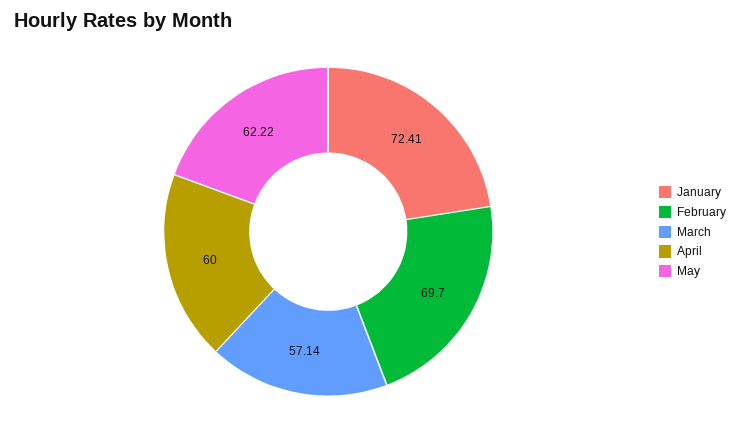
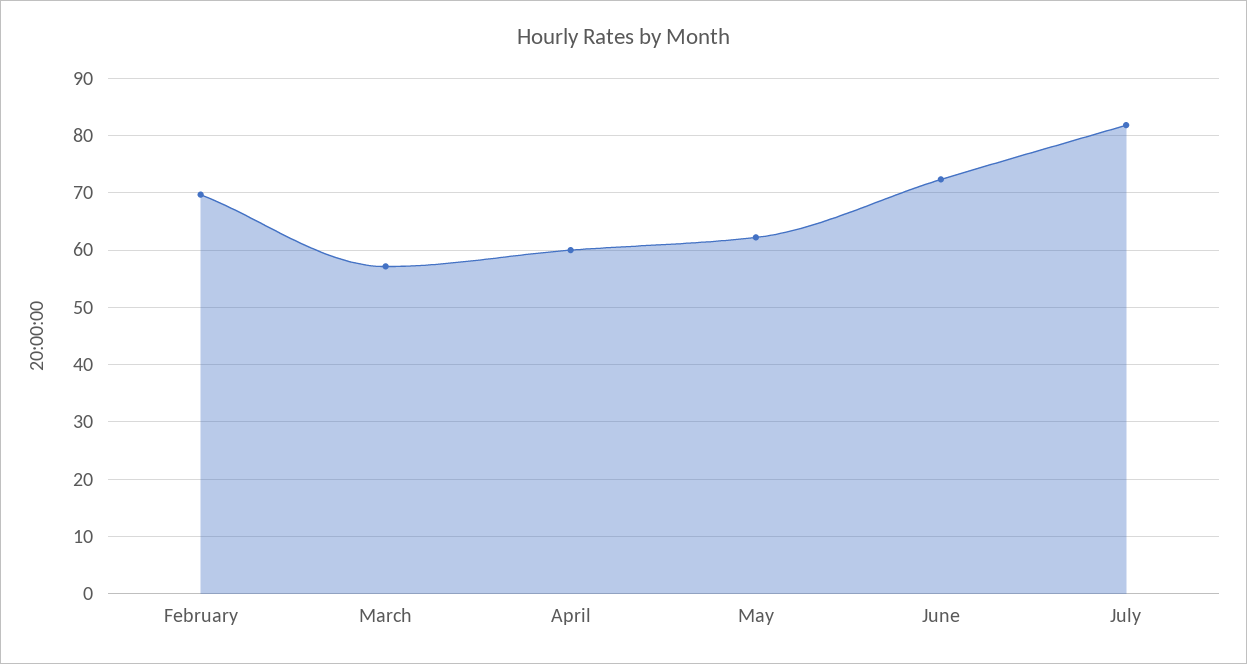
January: 72.41 -> none
June: none -> 72
July: none -> 82

